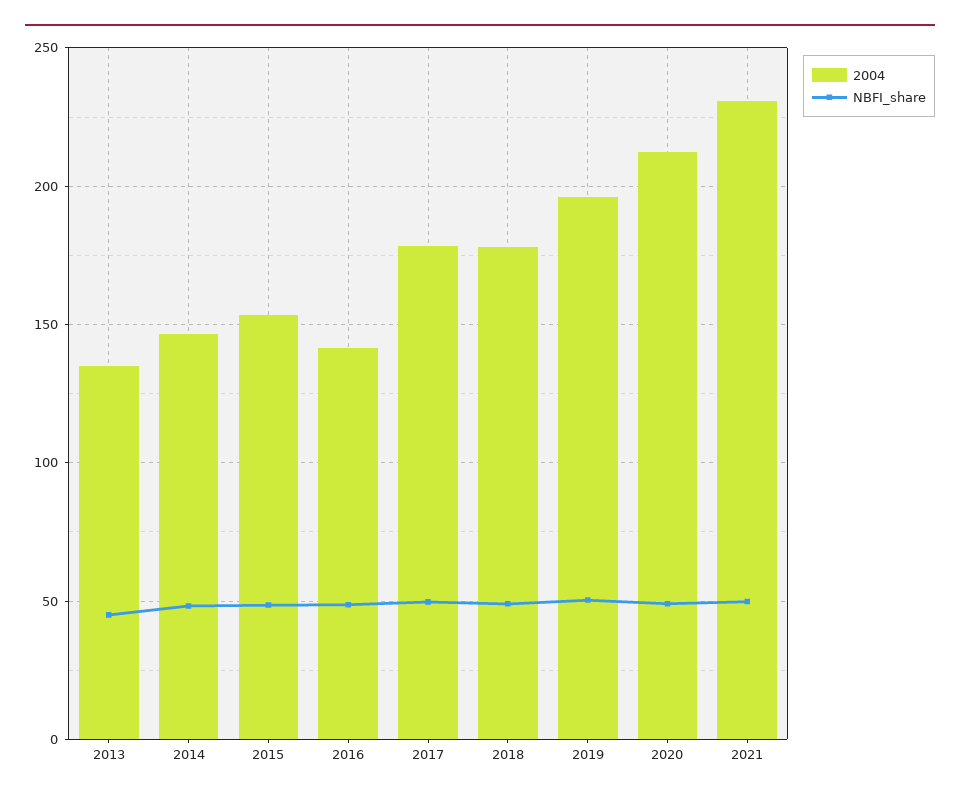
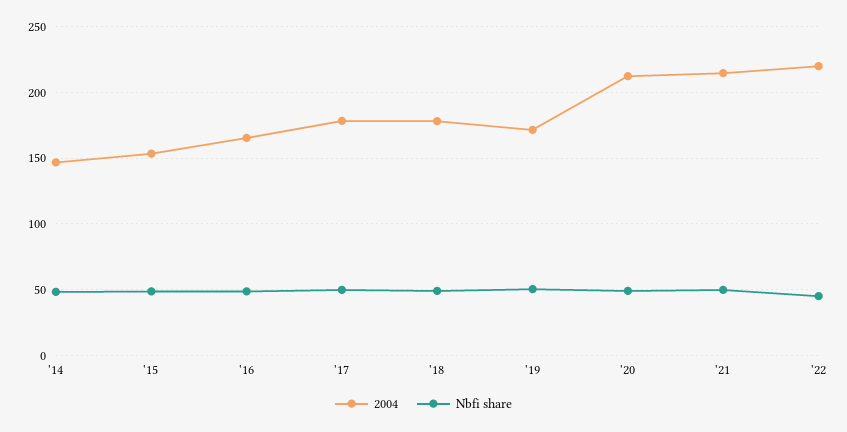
2004, 2013: 135 -> none
NBFI_share, 2013: 45 -> none
2004, 2016: 140 -> 165
2004, 2019: 195 -> 170
2004, 2021: 230 -> 215
2004, '22: none -> 220
NBFI_share, '22: none -> 45

